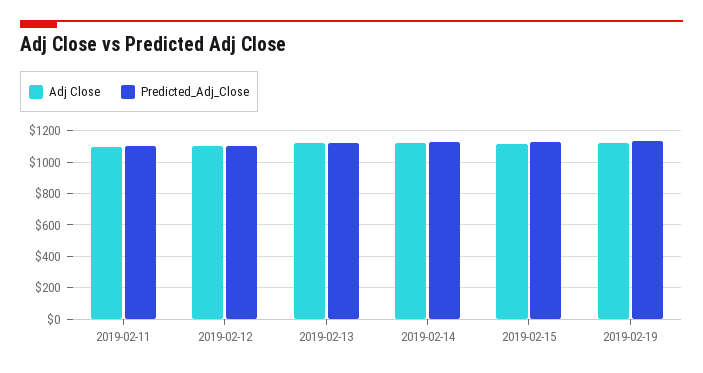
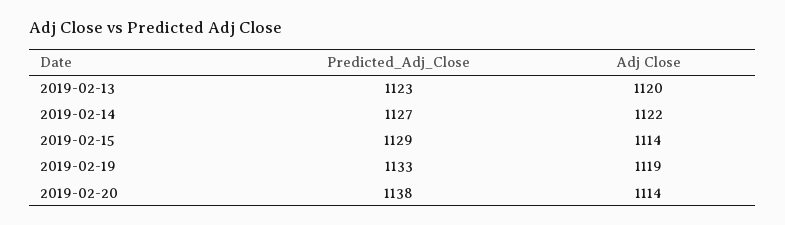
Adj Close, 2019-02-11: 1100 -> none
Predicted_Adj_Close, 2019-02-11: 1100 -> none
Adj Close, 2019-02-12: 1100 -> none
Predicted_Adj_Close, 2019-02-12: 1100 -> none
Predicted_Adj_Close, 2019-02-20: none -> 1138
Adj Close, 2019-02-20: none -> 1114

